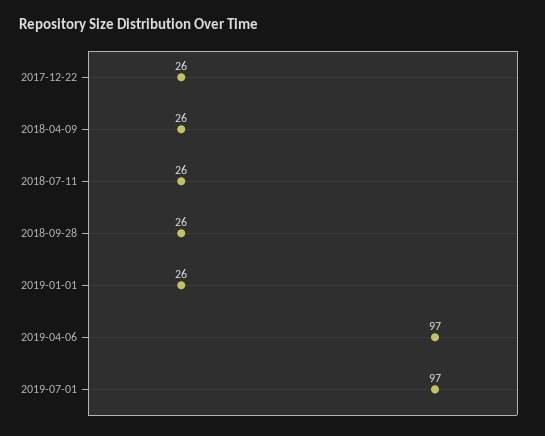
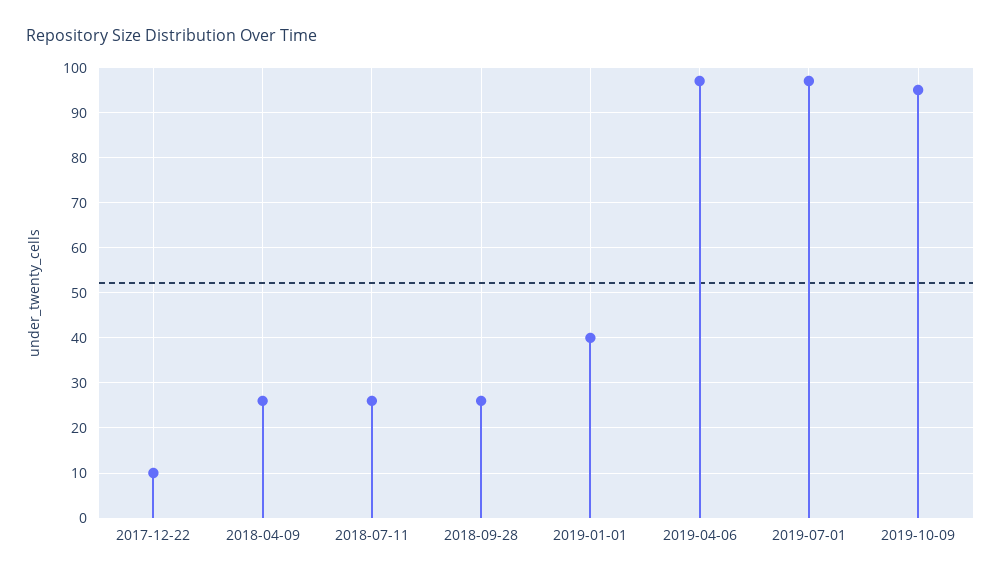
2017-12-22: 26 -> 10
2019-01-01: 26 -> 40
2019-10-09: none -> 95

